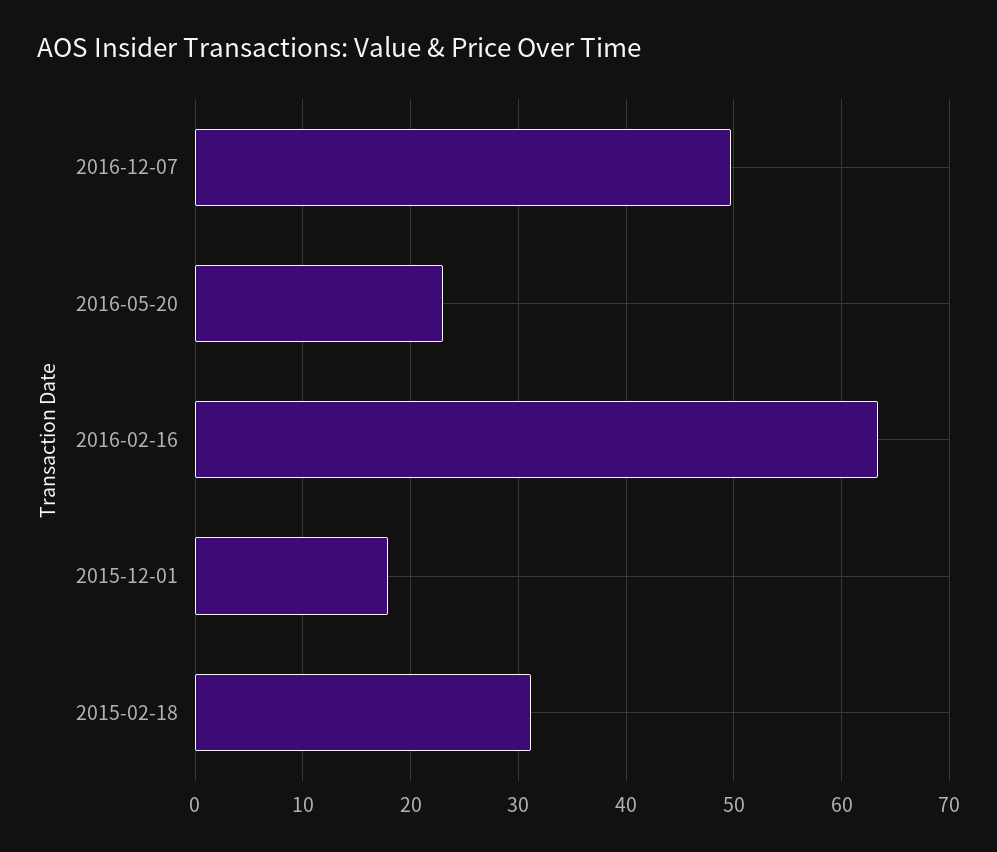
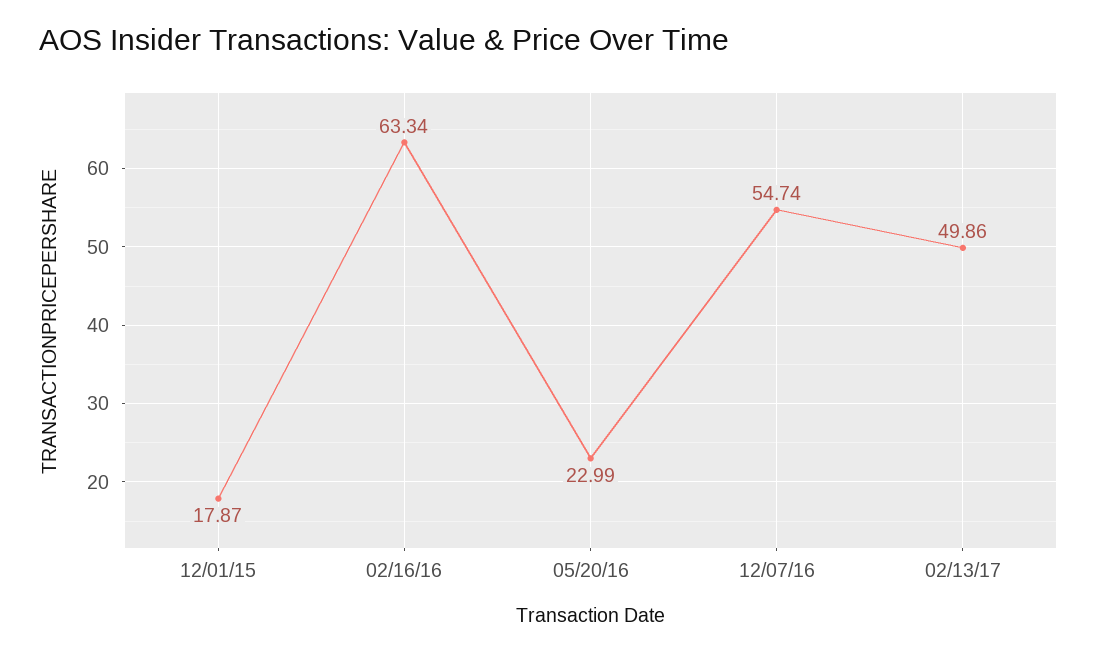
2016-12-07: 50 -> 54.74
2015-02-18: 31 -> none
02/13/17: none -> 49.86

